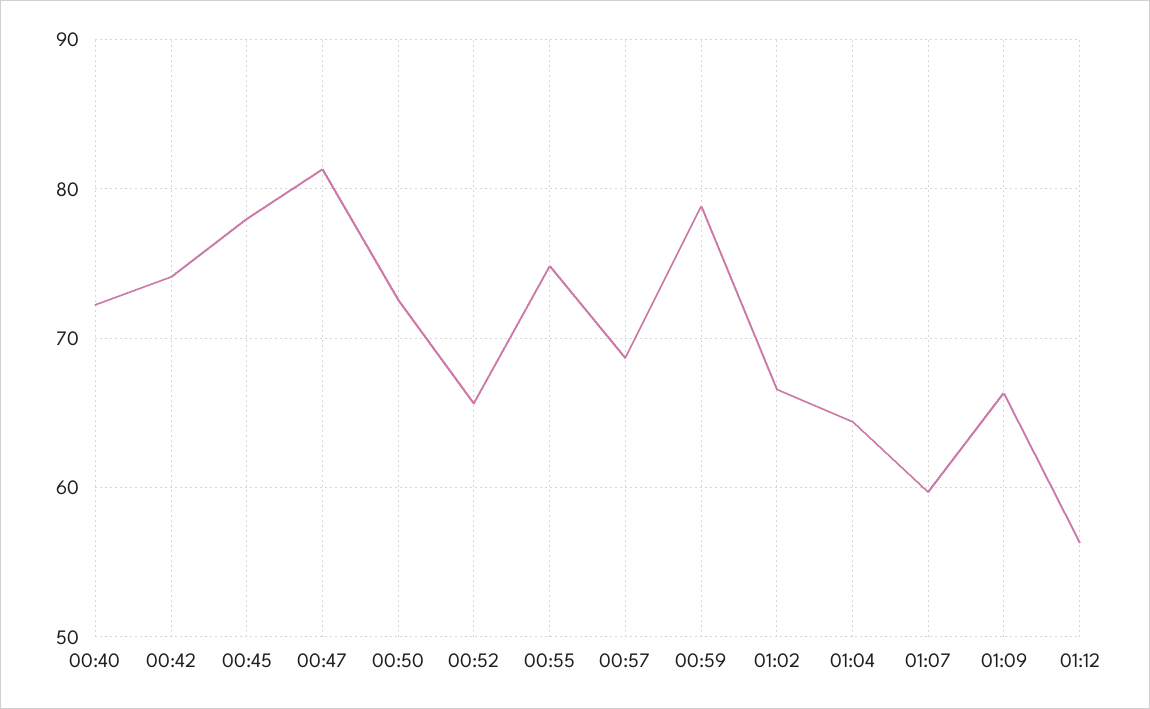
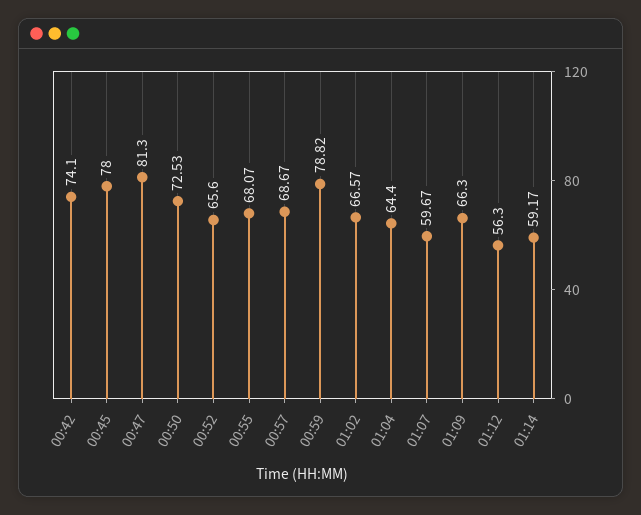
00:40: 72 -> none
00:55: 75 -> 68.07
01:14: none -> 59.17

